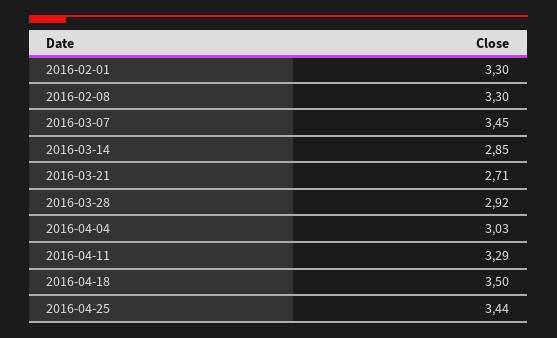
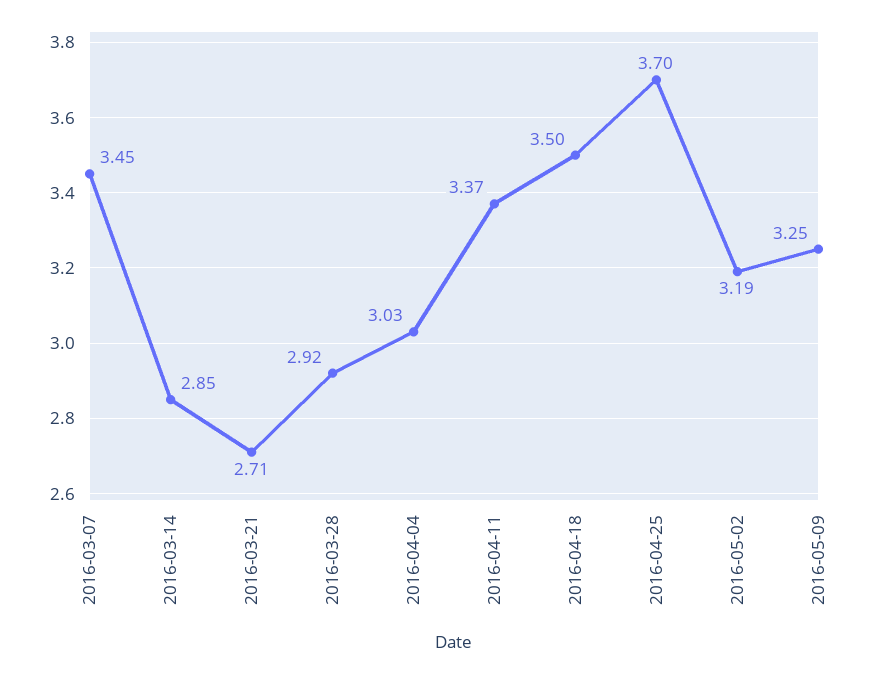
2016-02-01: 3.3 -> none
2016-02-08: 3.3 -> none
2016-04-11: 3.29 -> 3.37
2016-04-25: 3.44 -> 3.7
2016-05-02: none -> 3.19
2016-05-09: none -> 3.25

